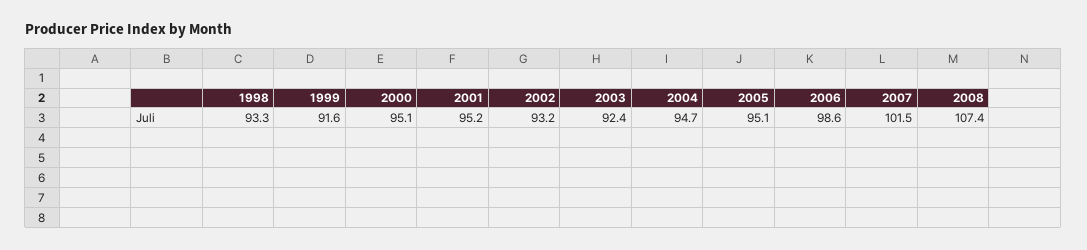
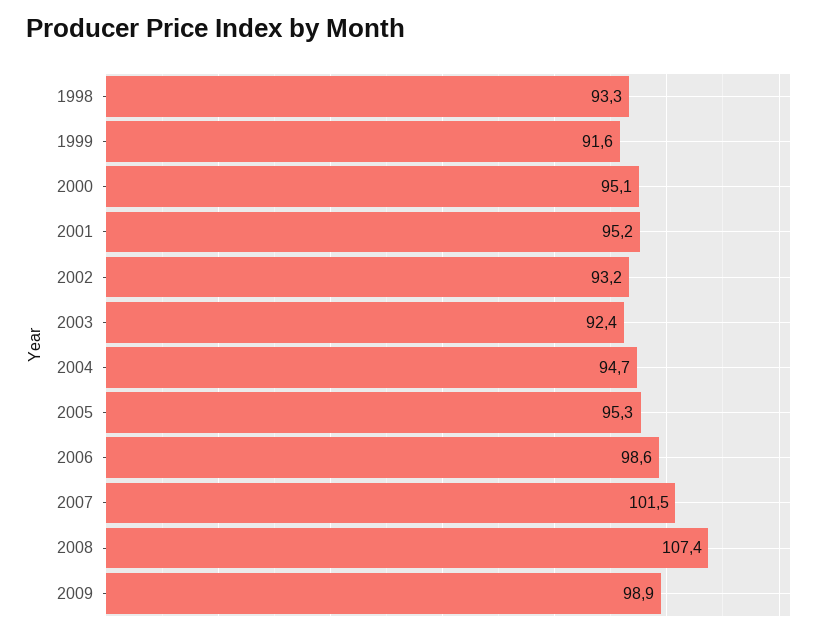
2005: 95.1 -> 95.3
2009: none -> 98.9

